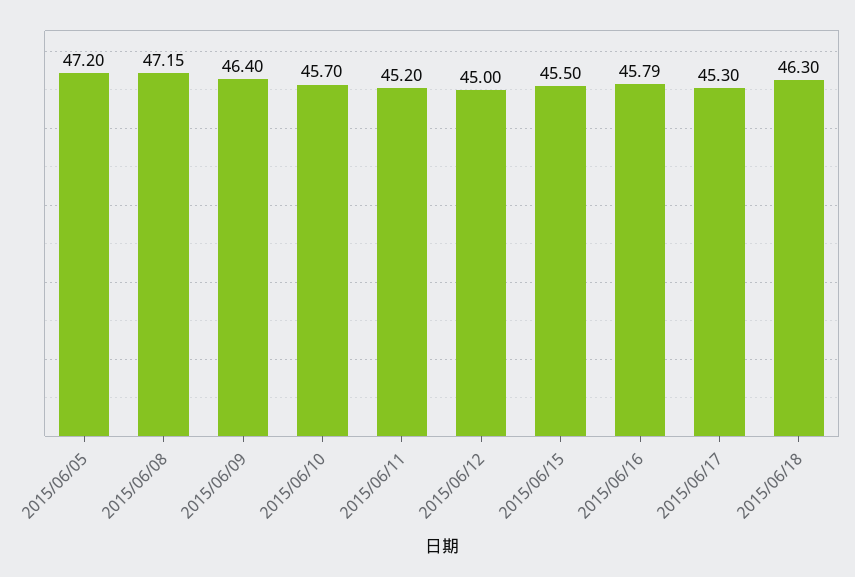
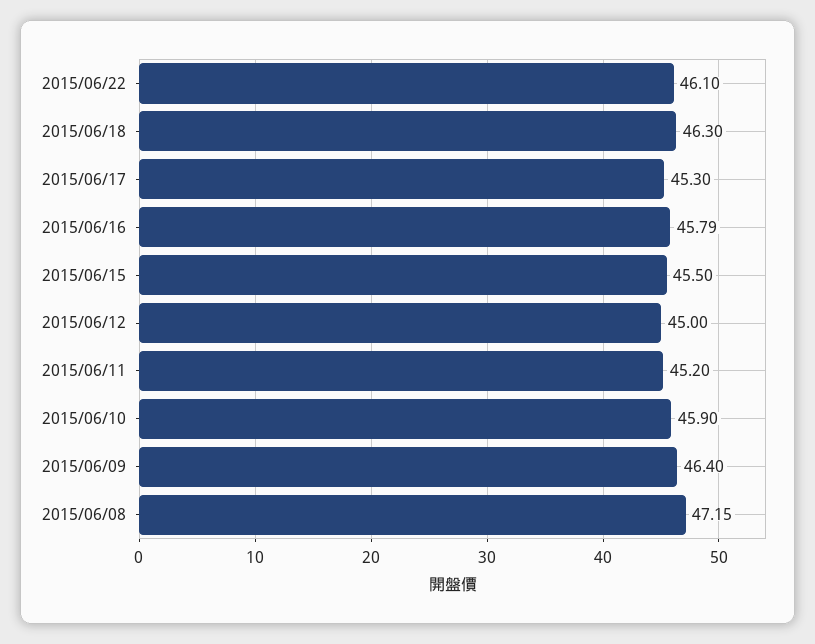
2015/06/05: 47.2 -> none
2015/06/10: 45.7 -> 45.9
2015/06/22: none -> 46.1

